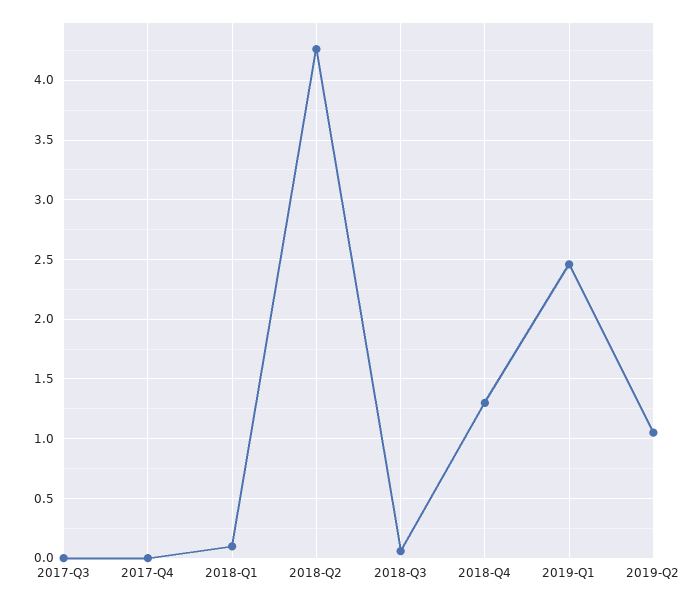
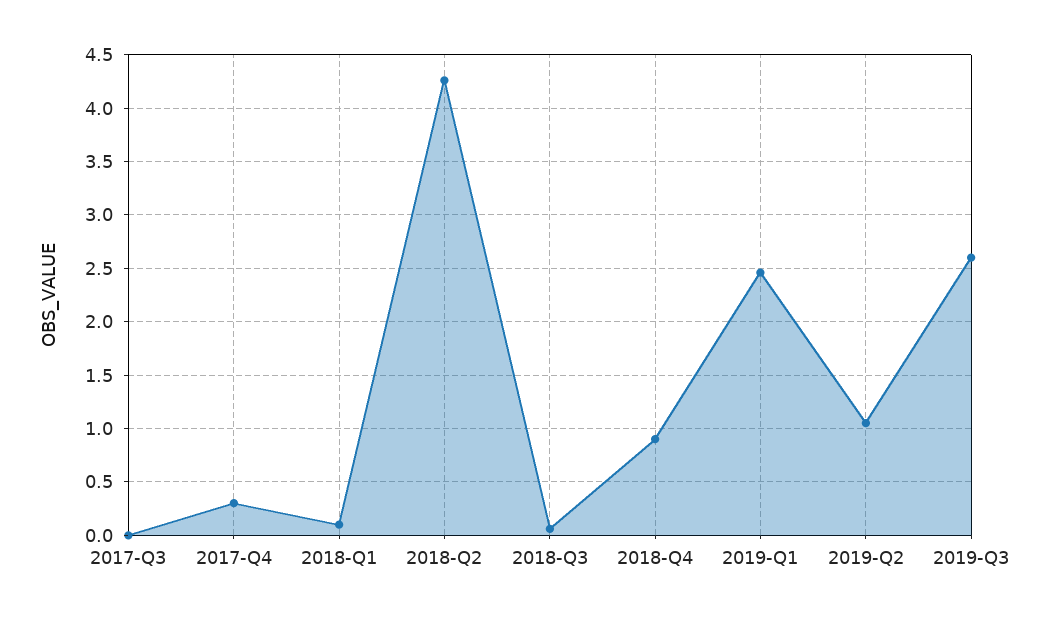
2017-Q4: 0 -> 0.3
2018-Q4: 1.3 -> 0.9
2019-Q3: none -> 2.6

